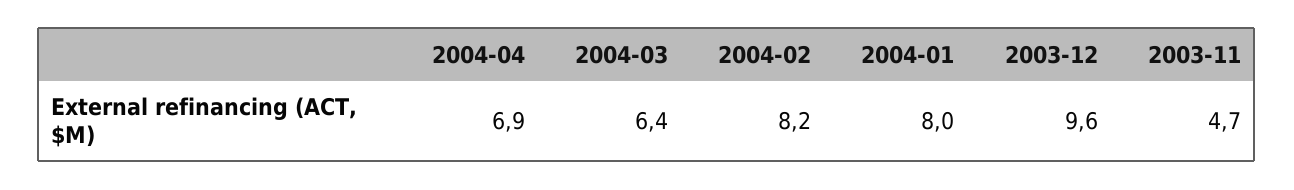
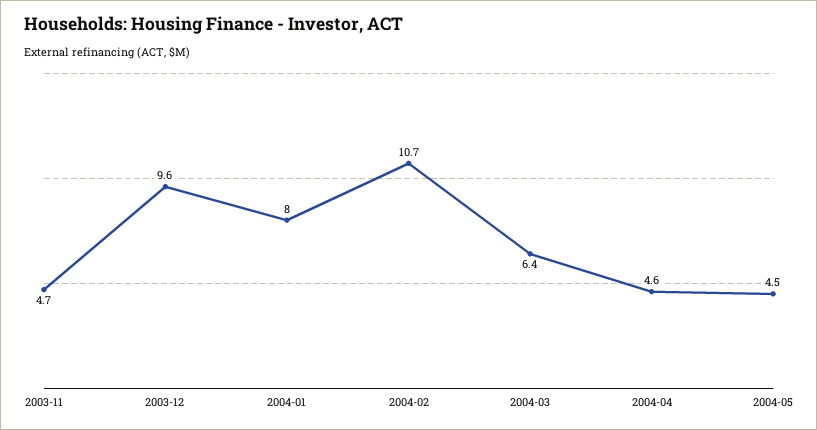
2004-04: 6.9 -> 4.6
2004-02: 8.2 -> 10.7
2004-05: none -> 4.5

